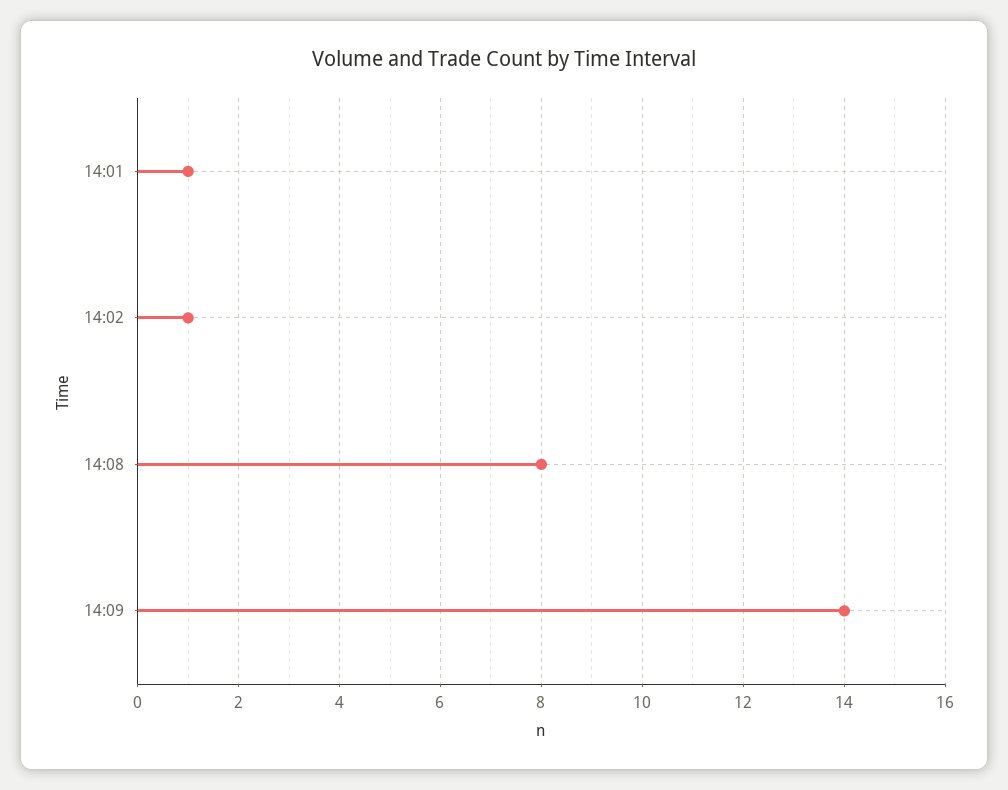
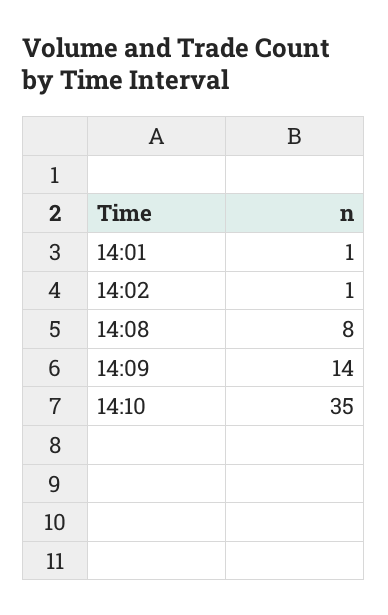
14:10: none -> 35

